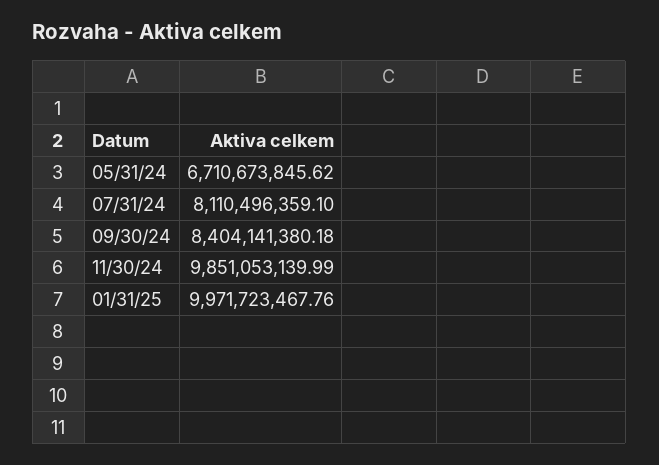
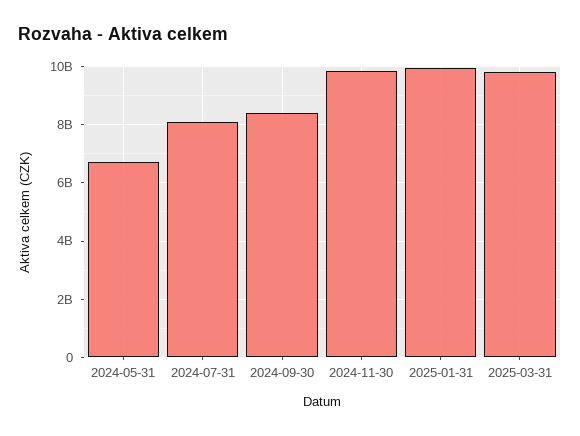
2025-03-31: none -> 9750000000

